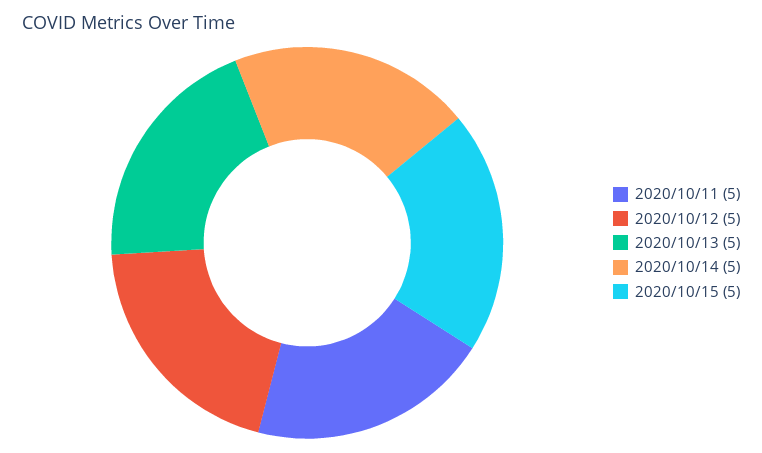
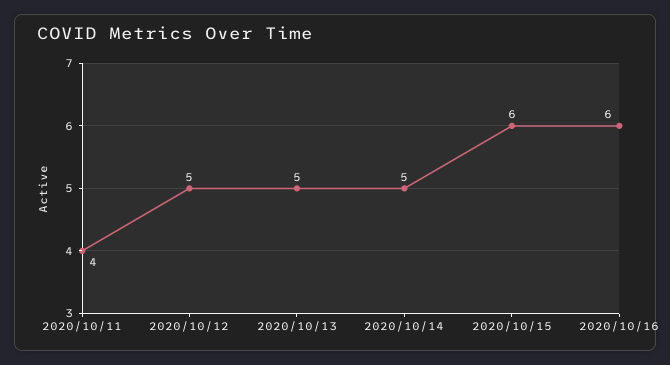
2020/10/11: 5 -> 4
2020/10/15: 5 -> 6
2020/10/16: none -> 6

